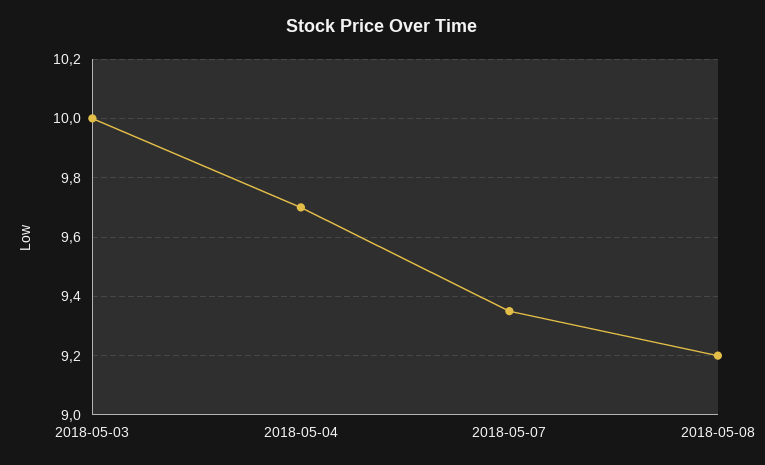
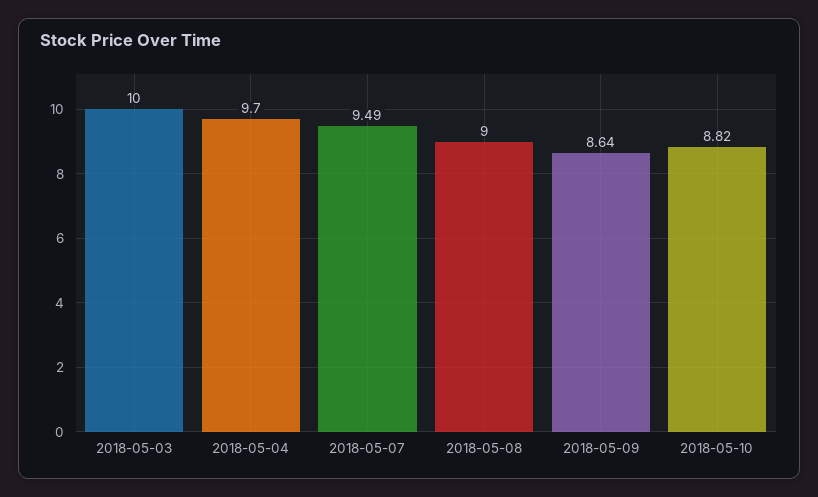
2018-05-07: 9.35 -> 9.49
2018-05-08: 9.2 -> 9
2018-05-09: none -> 8.64
2018-05-10: none -> 8.82

